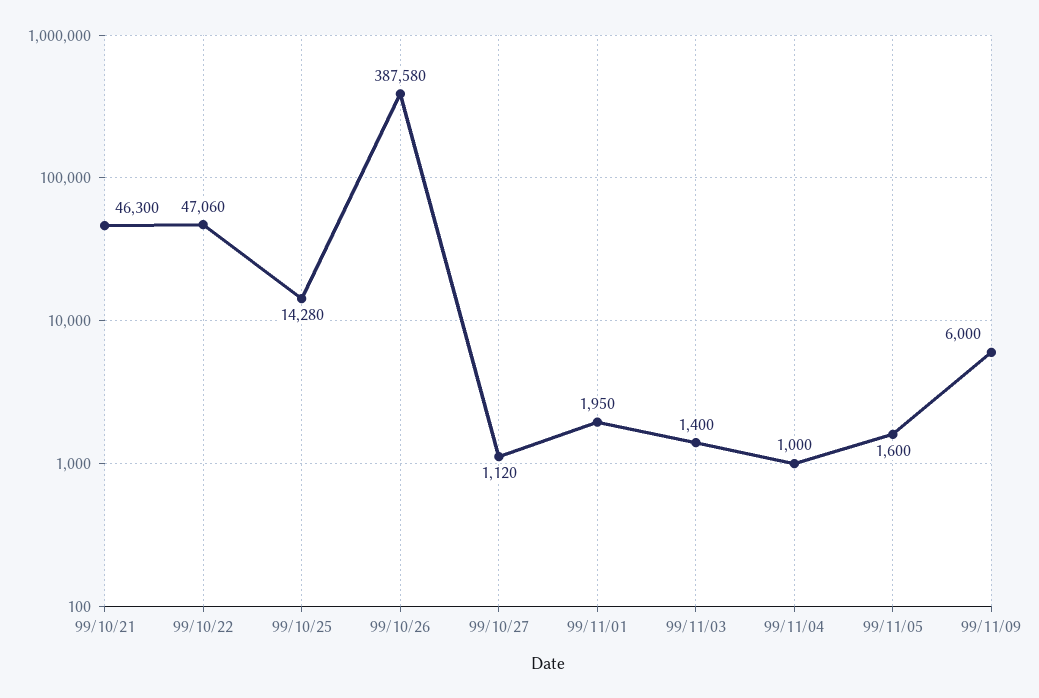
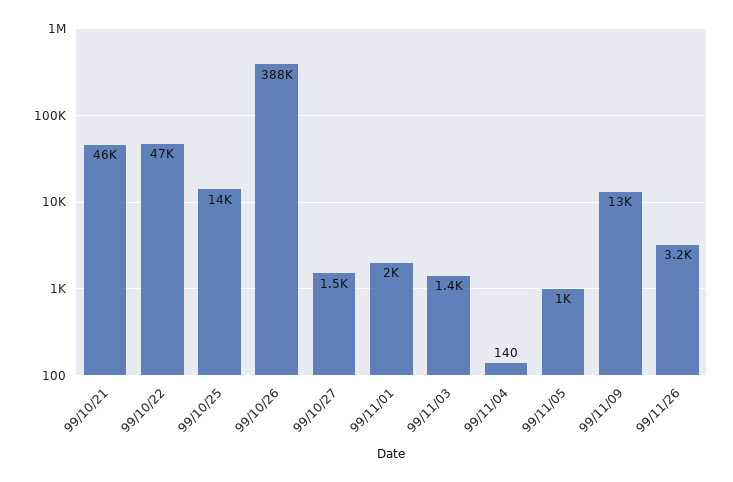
99/10/27: 1120 -> 1500
99/11/04: 1000 -> 140
99/11/05: 1600 -> 1000
99/11/09: 6000 -> 13000
99/11/26: none -> 3200

